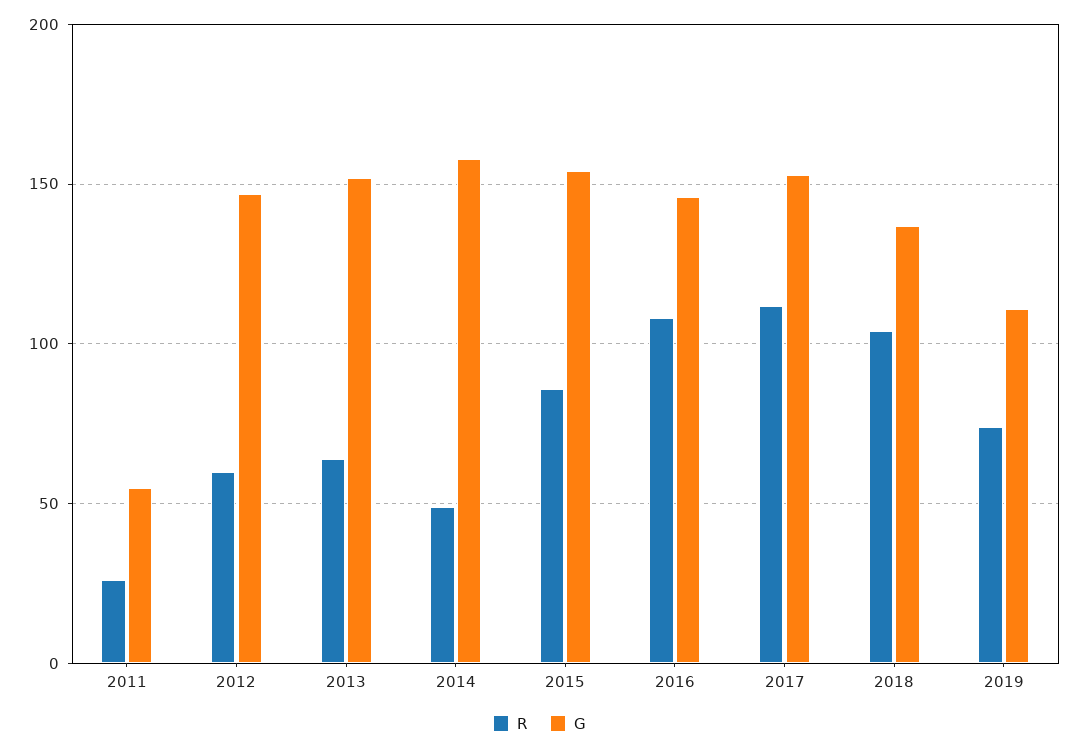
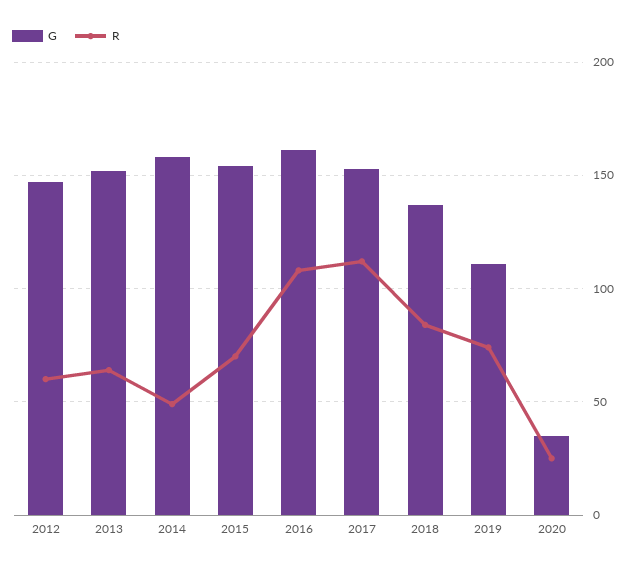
R, 2011: 25 -> none
G, 2011: 55 -> none
R, 2015: 85 -> 70
G, 2016: 145 -> 160
R, 2018: 105 -> 85
G, 2020: none -> 35
R, 2020: none -> 25

